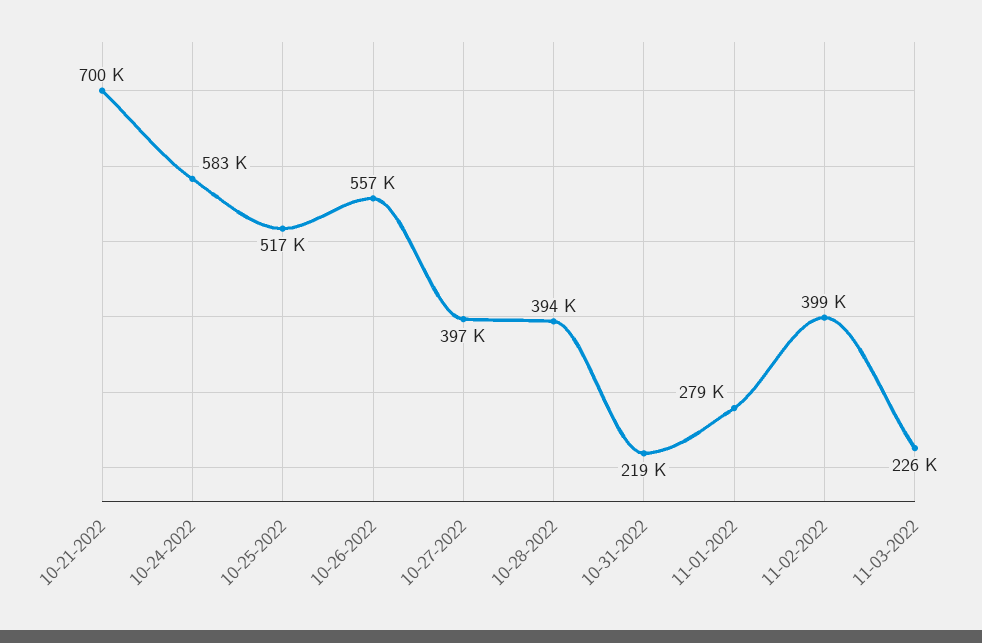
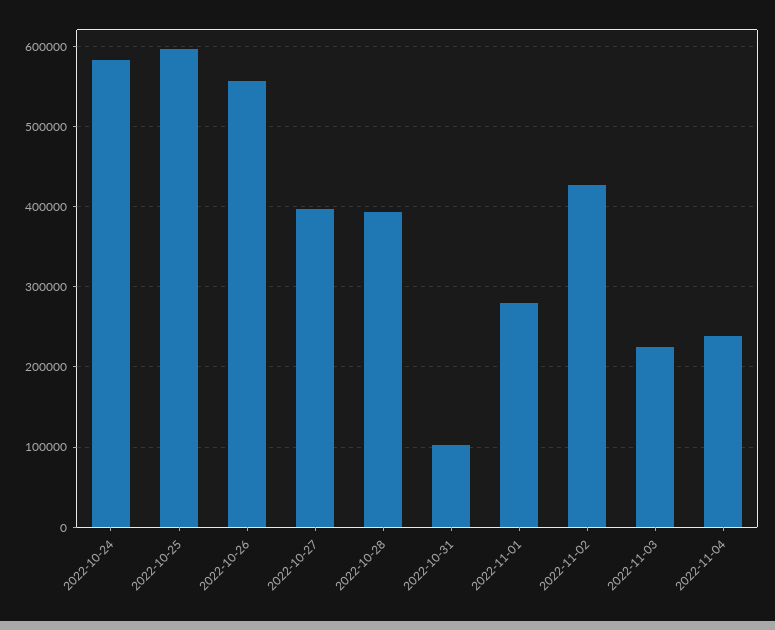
10-21-2022: 700000 -> none
10-25-2022: 517000 -> 600000
10-31-2022: 219000 -> 100000
11-02-2022: 399000 -> 430000
2022-11-04: none -> 240000

